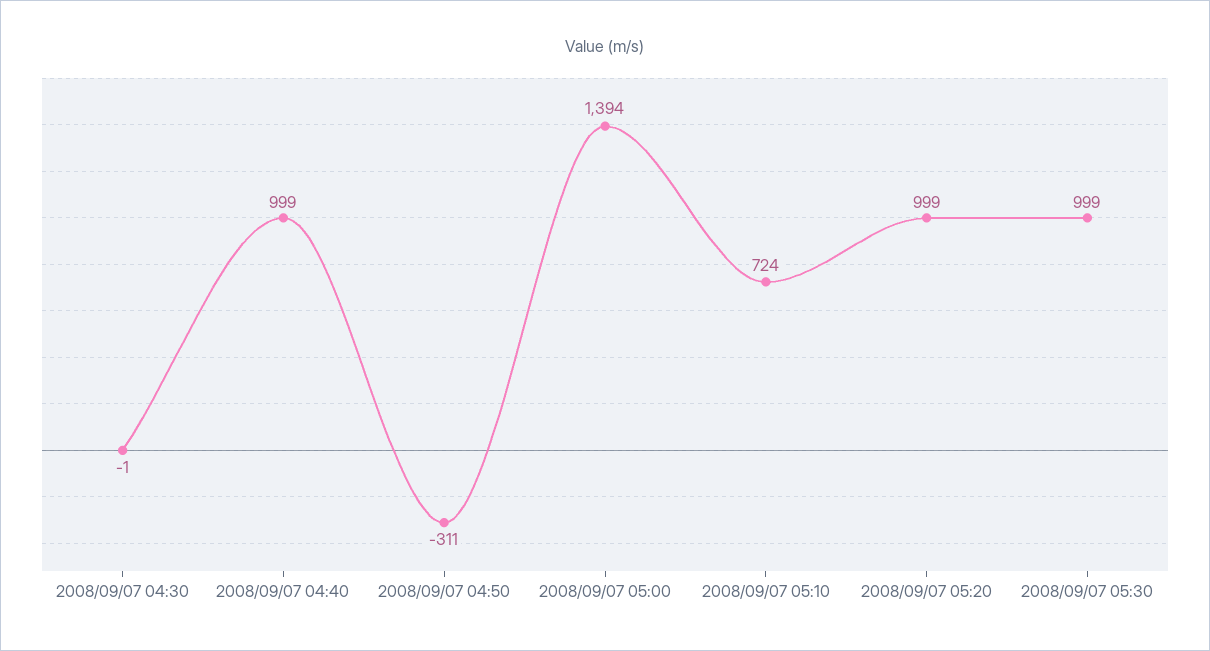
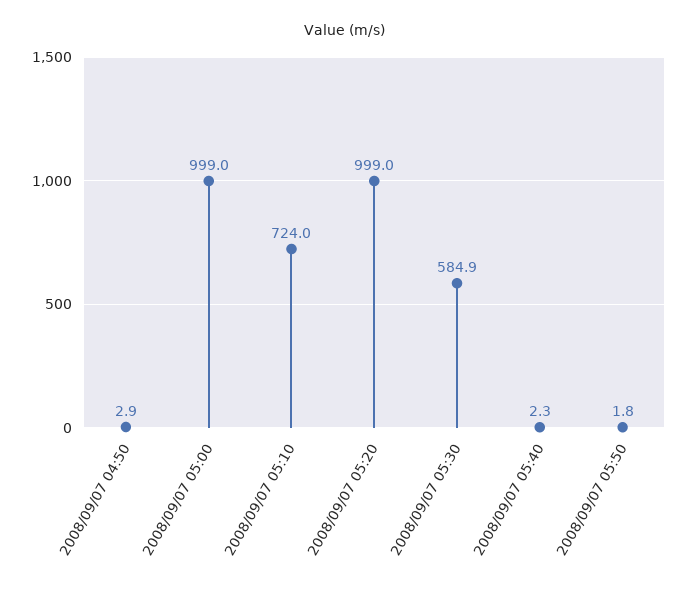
2008/09/07 04:30: -1 -> none
2008/09/07 04:40: 999 -> none
2008/09/07 04:50: -311 -> 2.9
2008/09/07 05:00: 1394 -> 999
2008/09/07 05:30: 999 -> 584.9
2008/09/07 05:40: none -> 2.3
2008/09/07 05:50: none -> 1.8

